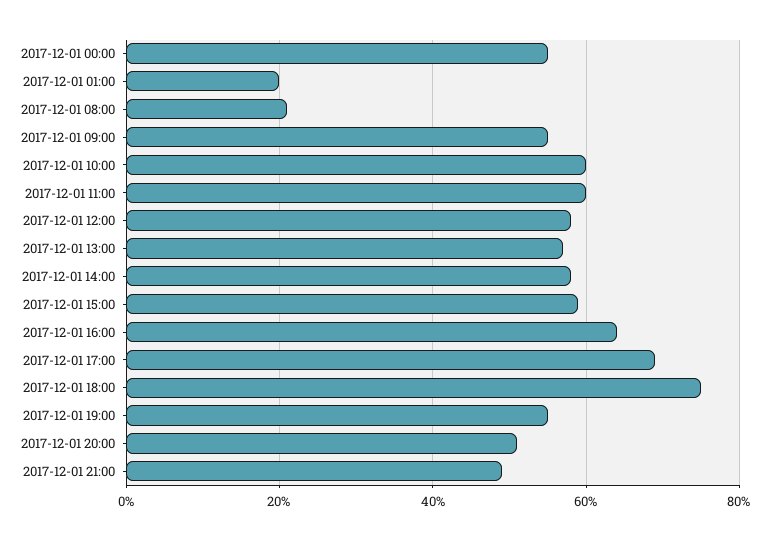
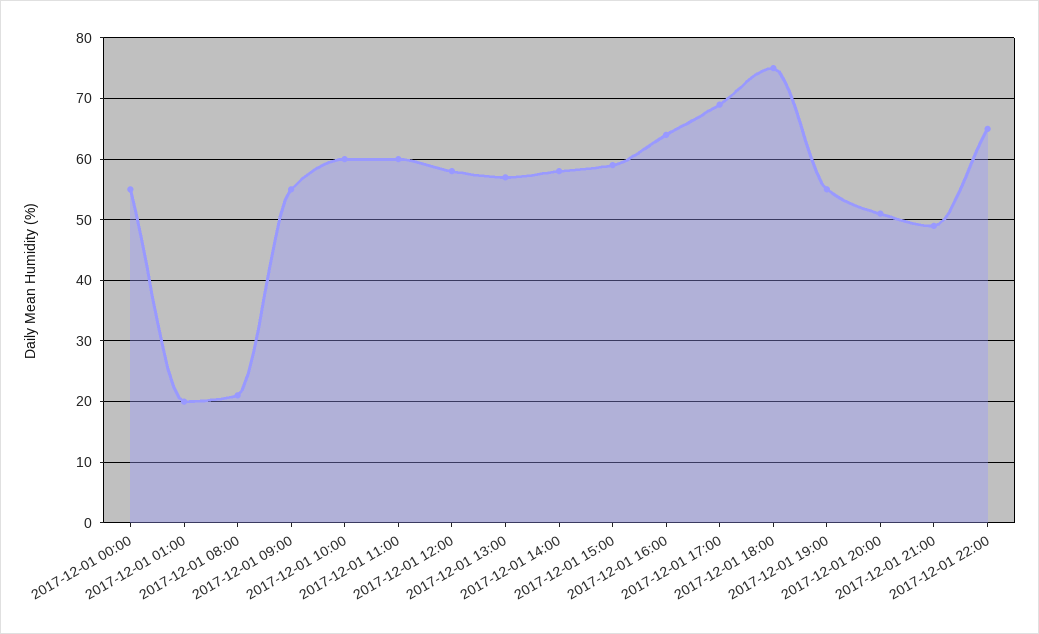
2017-12-01 22:00: none -> 65

